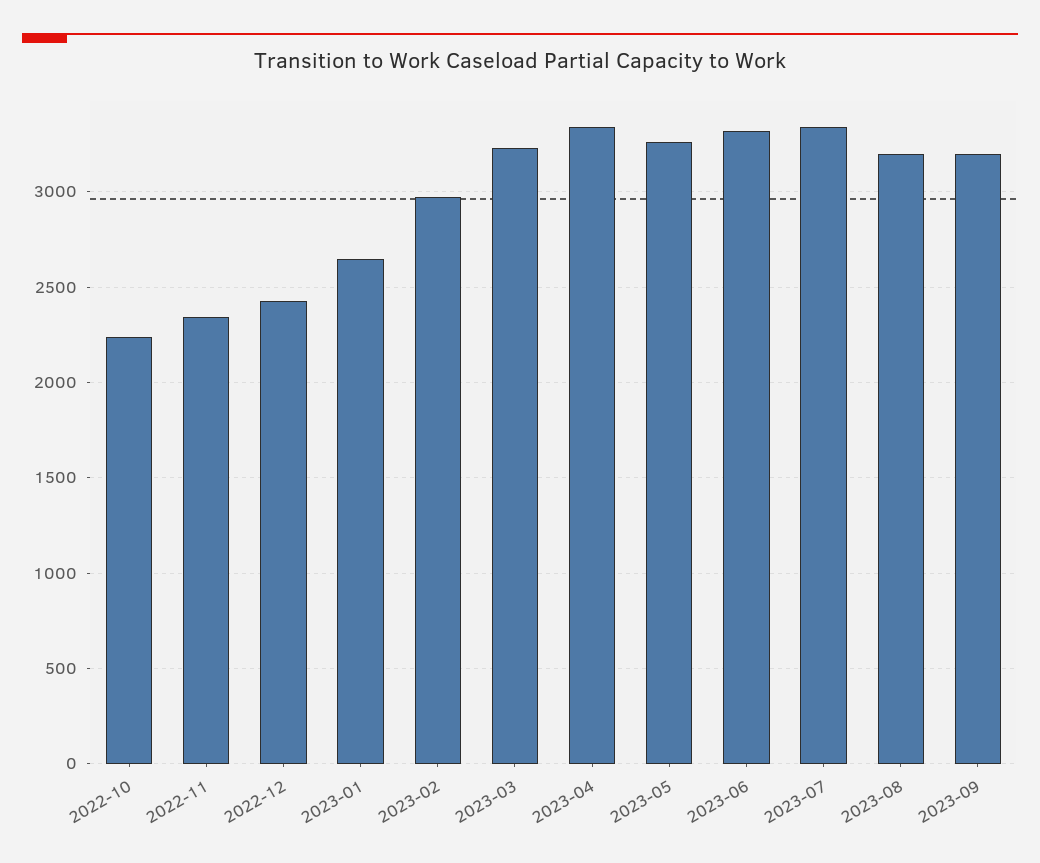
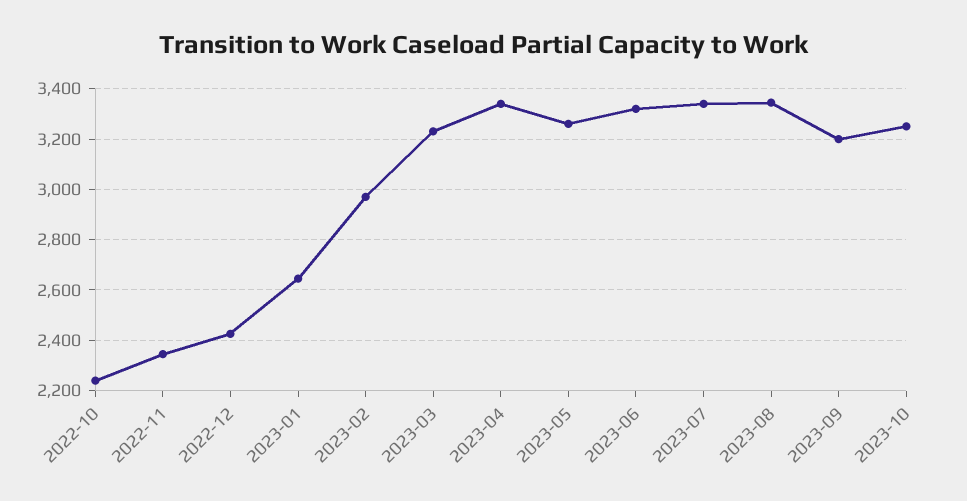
2023-08: 3200 -> 3350
2023-10: none -> 3250

